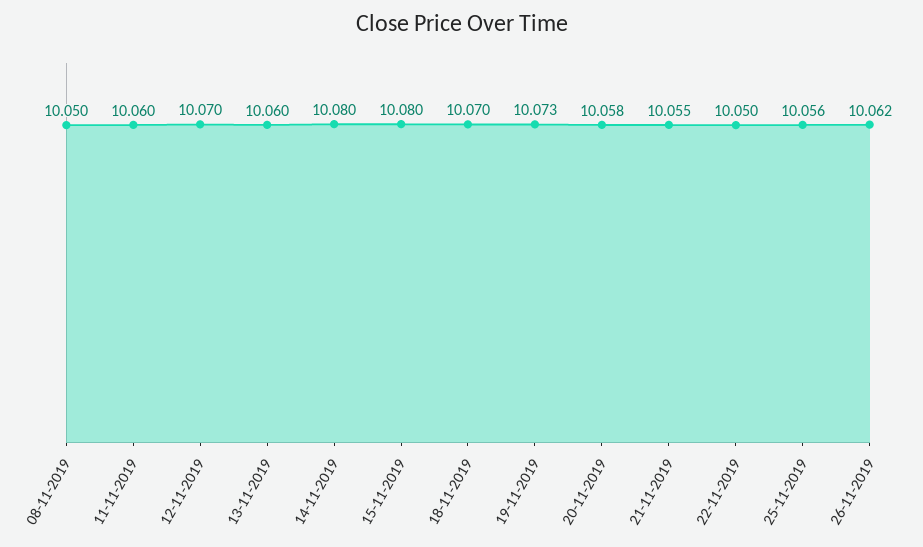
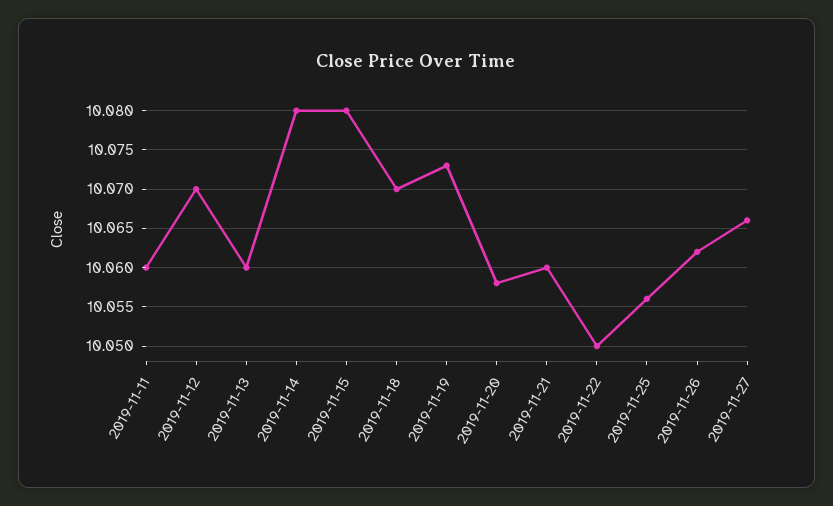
08-11-2019: 10.05 -> none
21-11-2019: 10.055 -> 10.06
2019-11-27: none -> 10.066

